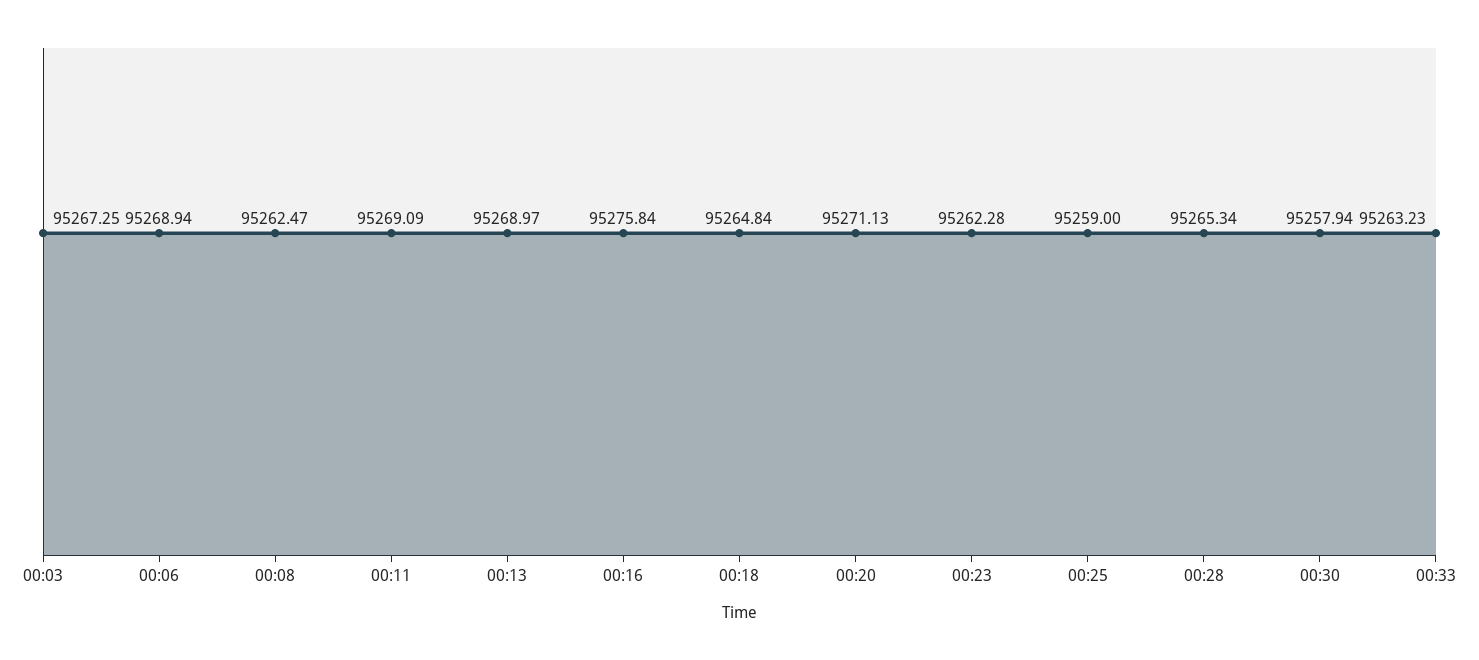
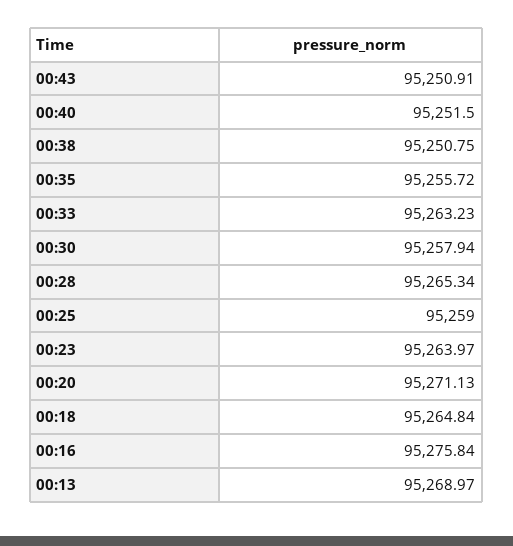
00:03: 95267.25 -> none
00:06: 95268.94 -> none
00:08: 95262.47 -> none
00:11: 95269.09 -> none
00:23: 95262.28 -> 95263.97
00:43: none -> 95250.91
00:40: none -> 95251.5
00:38: none -> 95250.75
00:35: none -> 95255.72

